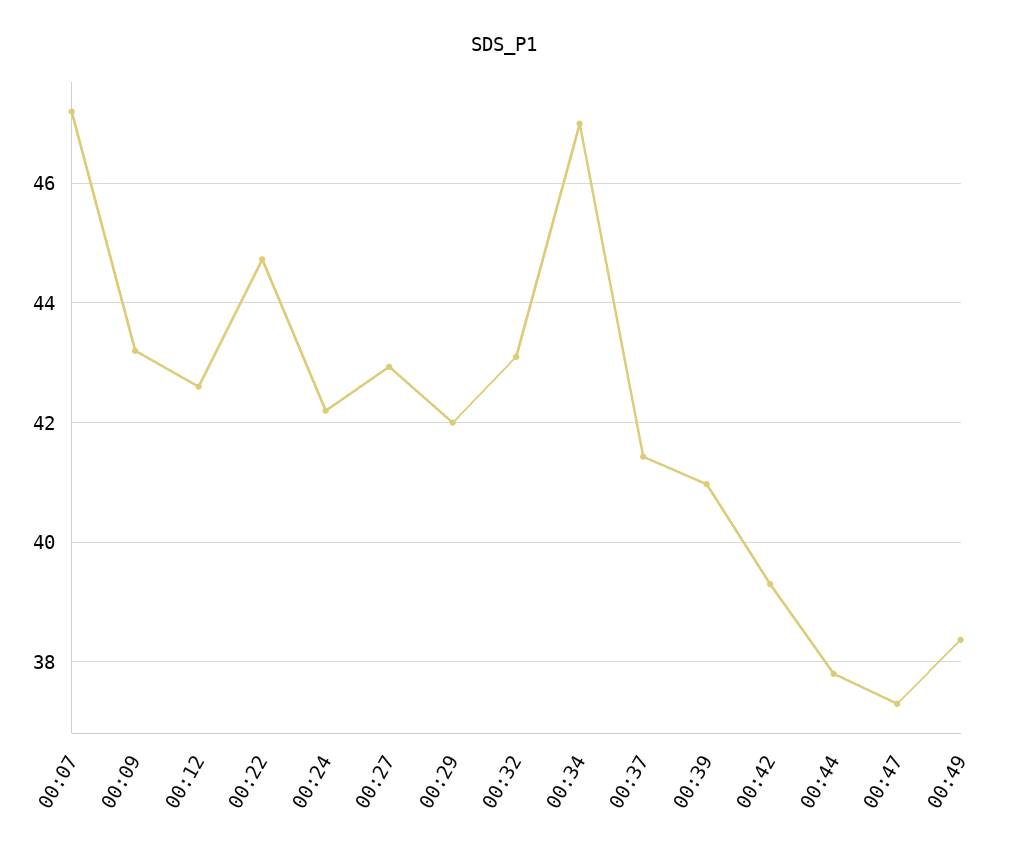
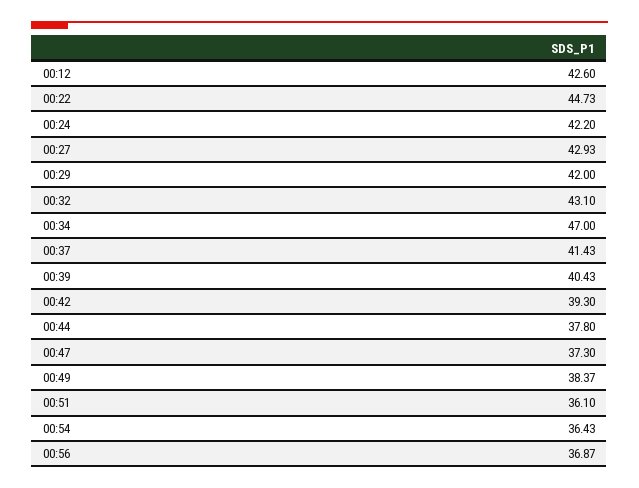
00:07: 47.2 -> none
00:09: 43.2 -> none
00:39: 41 -> 40.43
00:51: none -> 36.1
00:54: none -> 36.43
00:56: none -> 36.87

